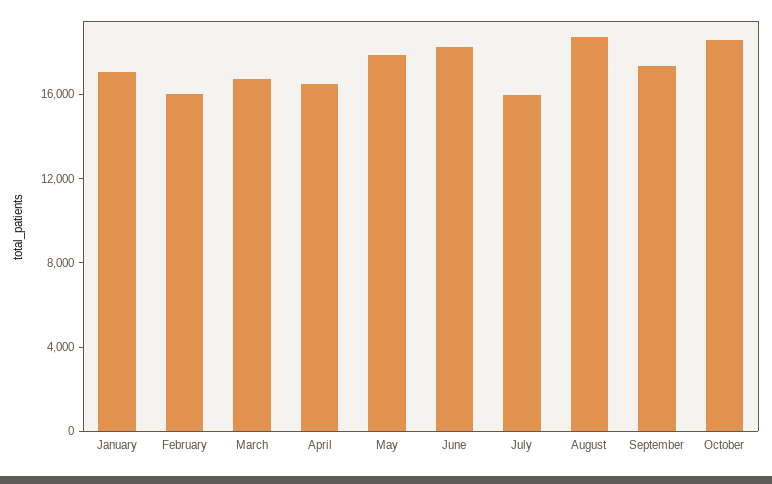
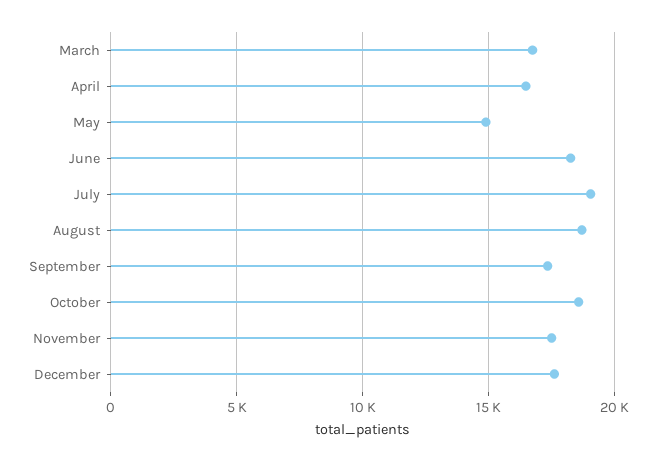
January: 17000 -> none
February: 16000 -> none
May: 18000 -> 15000
July: 16000 -> 19000
November: none -> 17500
December: none -> 17500

